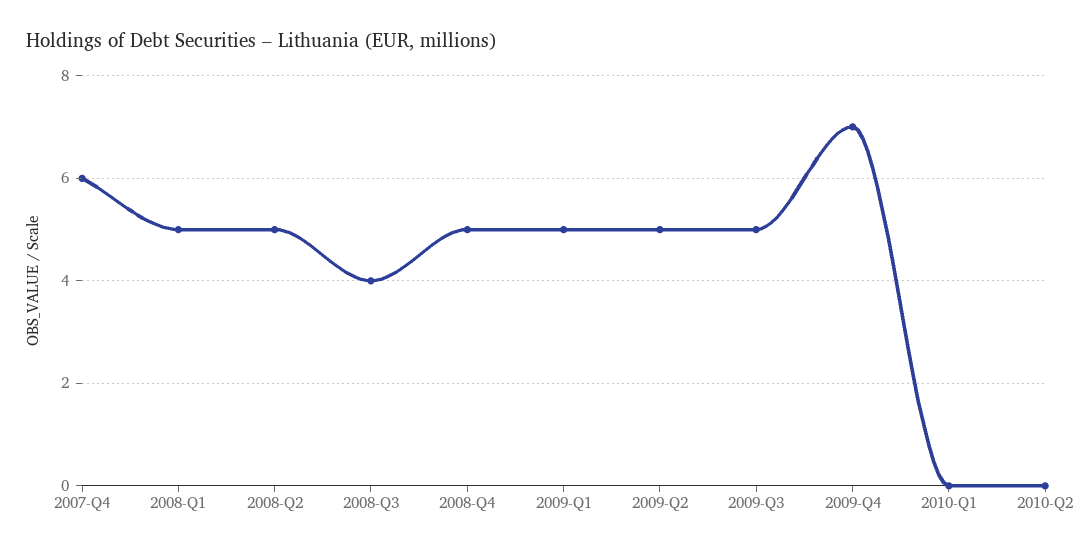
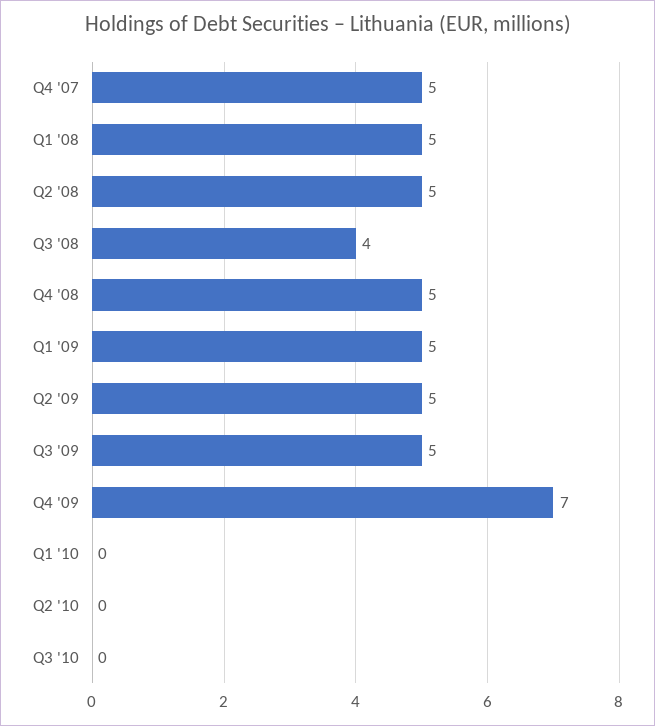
2007-Q4: 6 -> 5
Q3 '10: none -> 0

